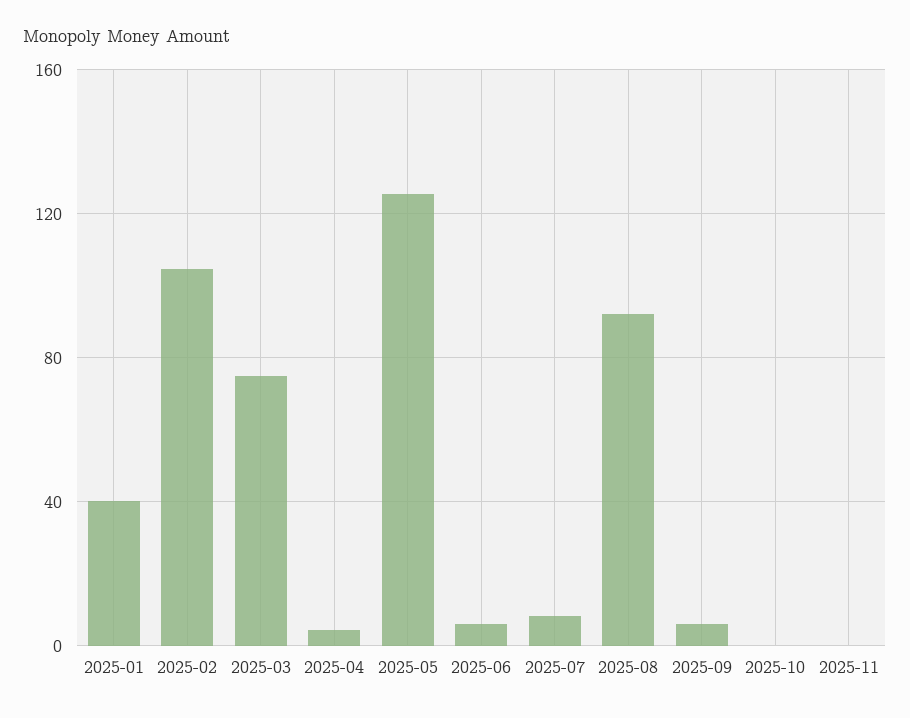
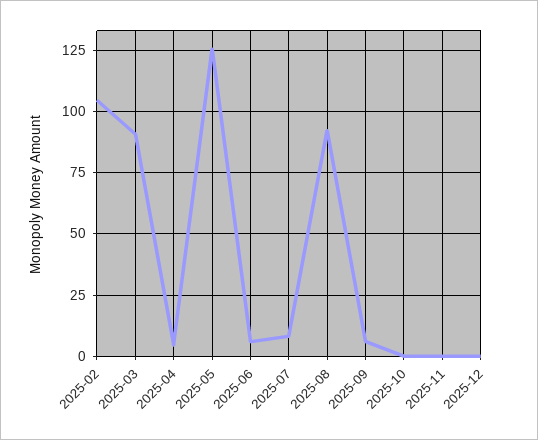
2025-01: 40 -> none
2025-03: 75 -> 90
2025-12: none -> 0

